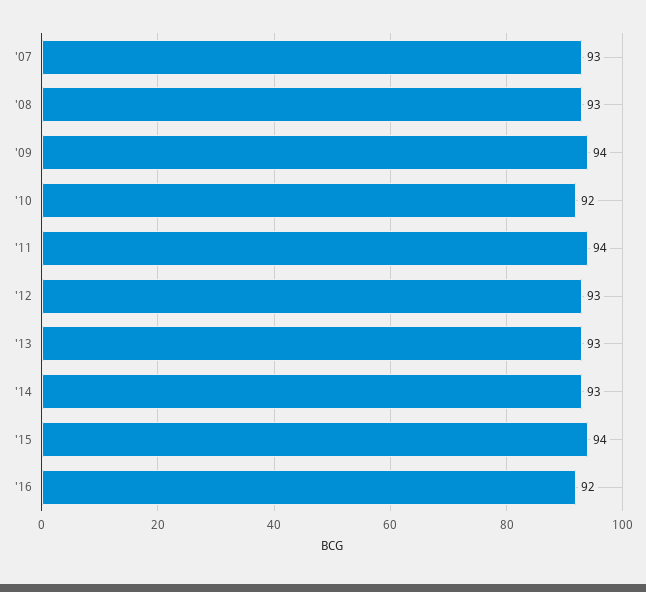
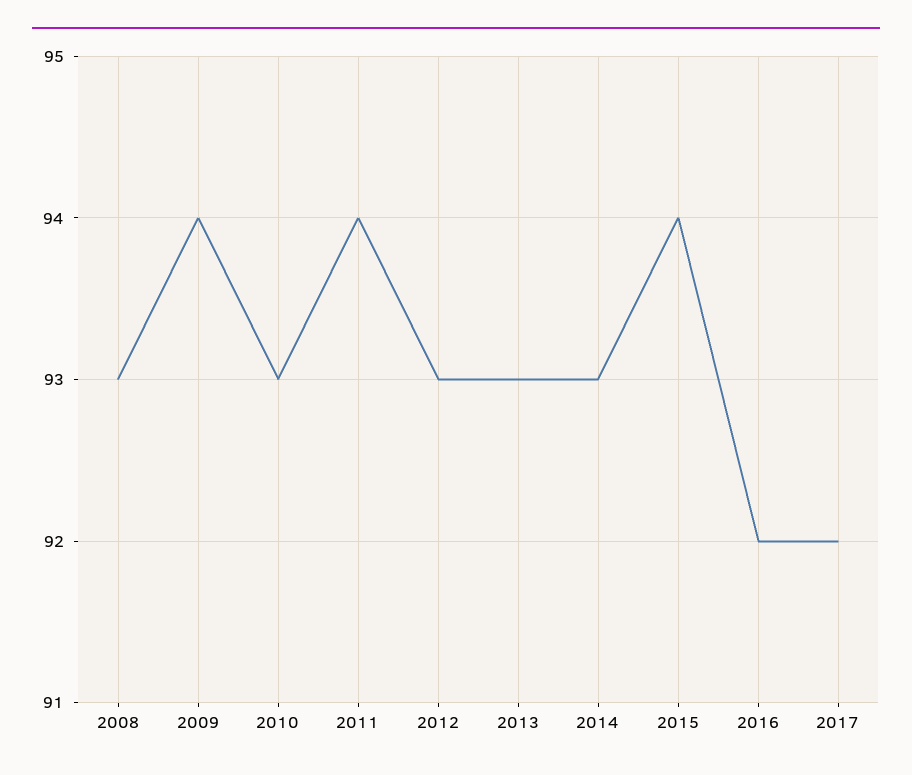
'07: 93 -> none
'10: 92 -> 93
2017: none -> 92

